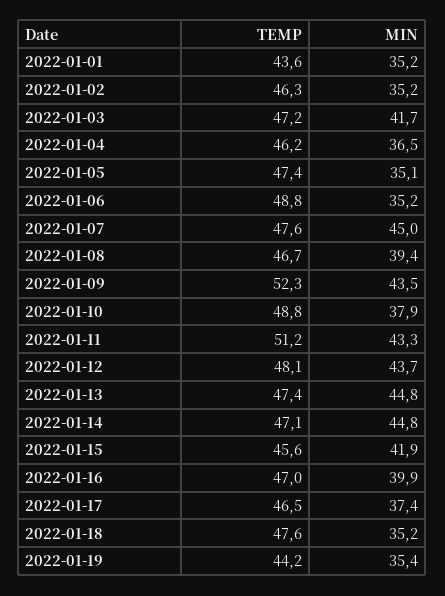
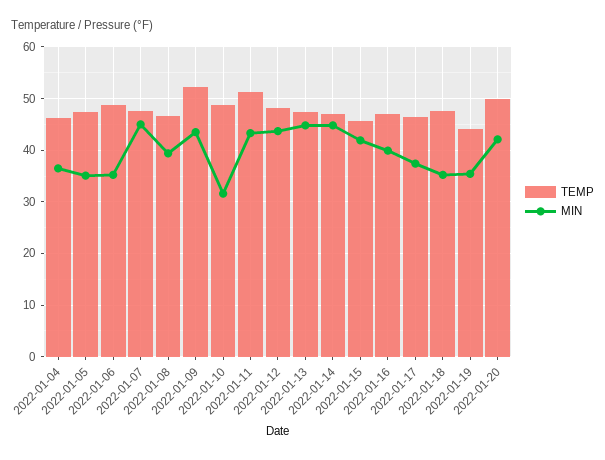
TEMP, 2022-01-01: 43.6 -> none
MIN, 2022-01-01: 35.2 -> none
TEMP, 2022-01-02: 46.3 -> none
MIN, 2022-01-02: 35.2 -> none
TEMP, 2022-01-03: 47.2 -> none
MIN, 2022-01-03: 41.7 -> none
MIN, 2022-01-10: 37.9 -> 32
TEMP, 2022-01-20: none -> 50
MIN, 2022-01-20: none -> 42

